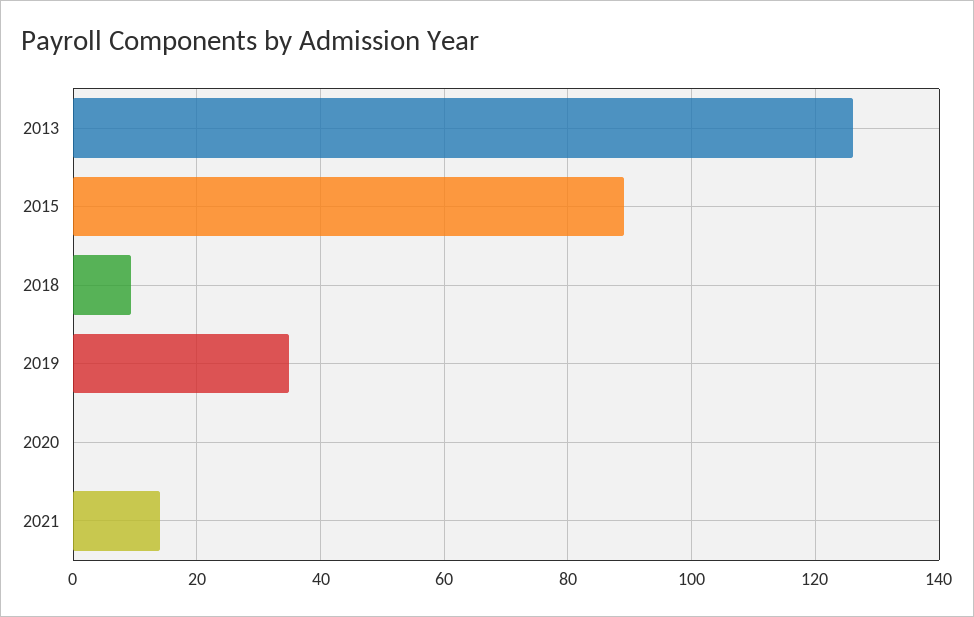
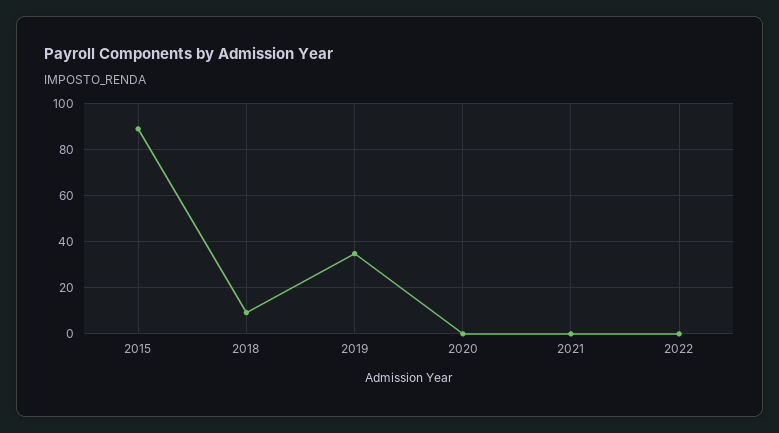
2013: 126 -> none
2021: 14 -> 0
2022: none -> 0

